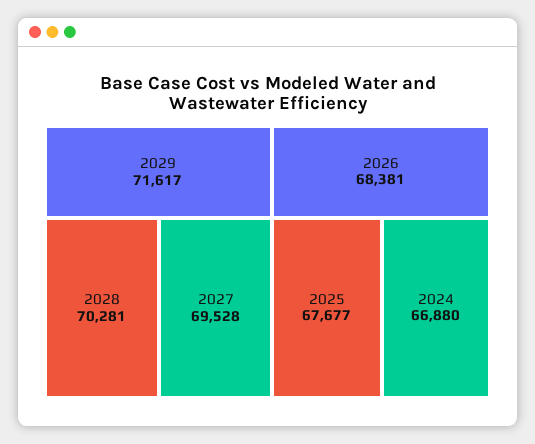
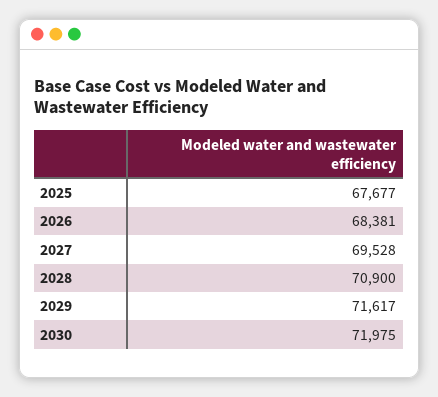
2028: 70281 -> 70900
2024: 66880 -> none
2030: none -> 71975

